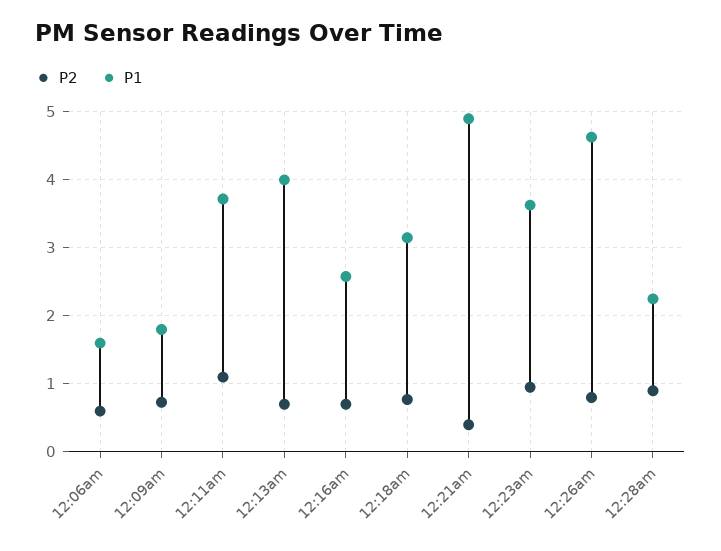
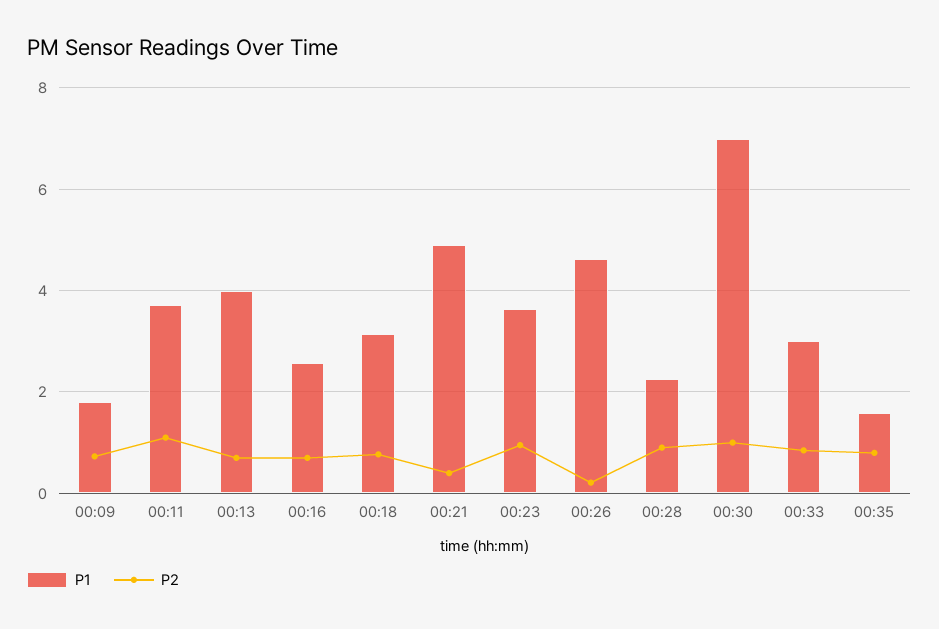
P2, 12:06am: 0.6 -> none
P1, 12:06am: 1.6 -> none
P2, 12:26am: 0.8 -> 0.2
P1, 00:30: none -> 7
P2, 00:30: none -> 1
P1, 00:33: none -> 3
P2, 00:33: none -> 0.8
P1, 00:35: none -> 1.6
P2, 00:35: none -> 0.8

